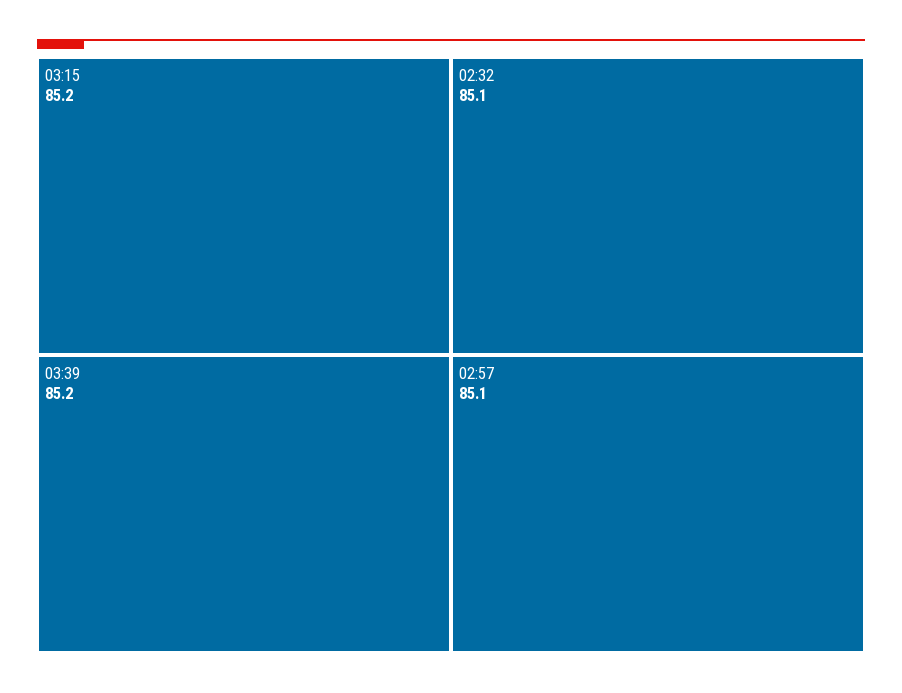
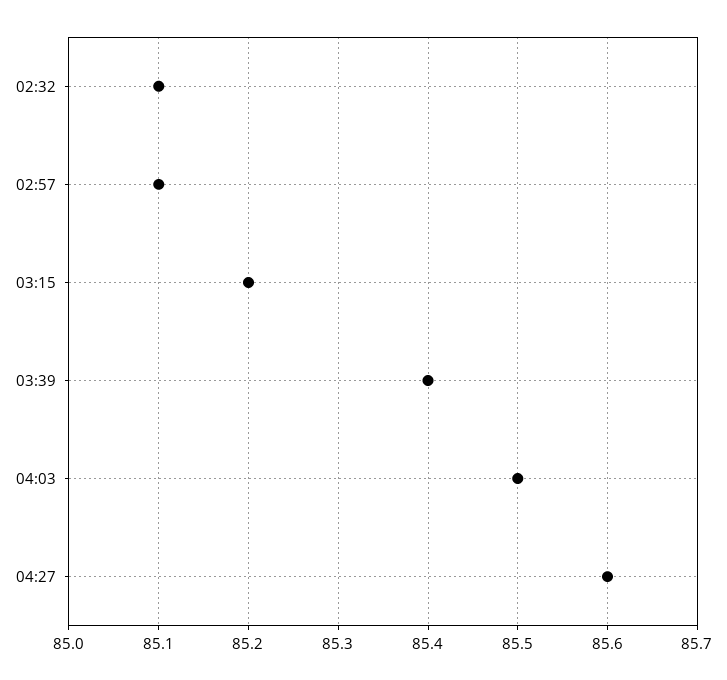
03:39: 85.2 -> 85.4
04:03: none -> 85.5
04:27: none -> 85.6

